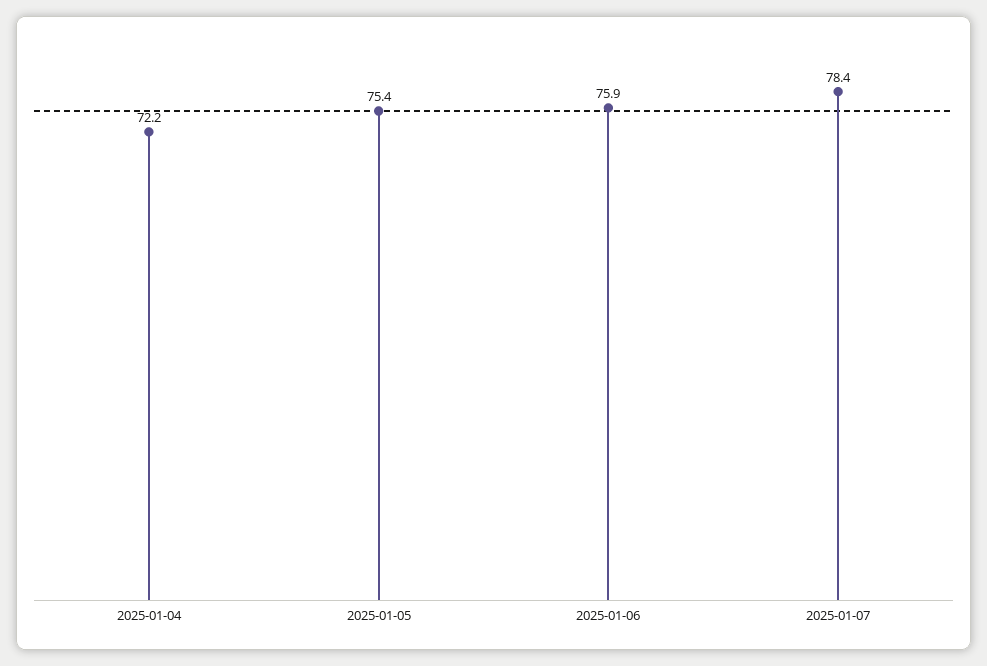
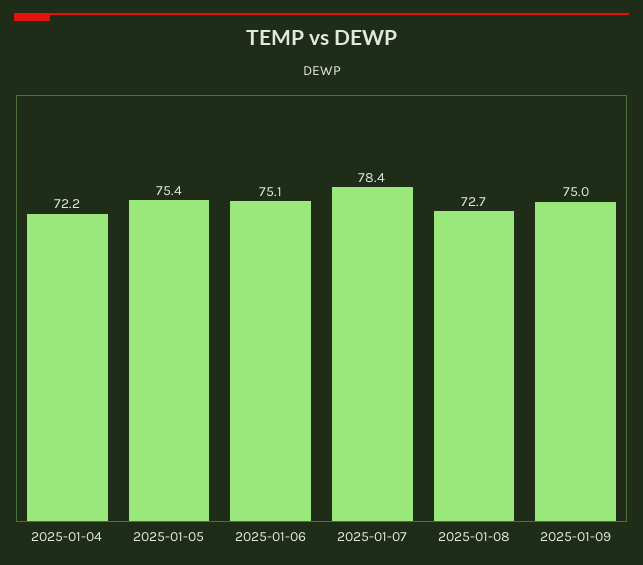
2025-01-06: 75.9 -> 75.1
2025-01-08: none -> 72.7
2025-01-09: none -> 75

